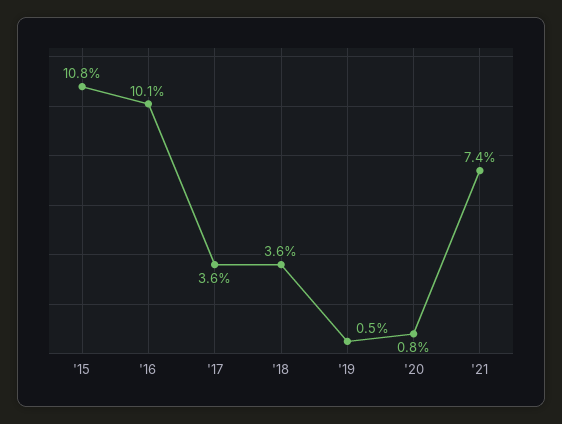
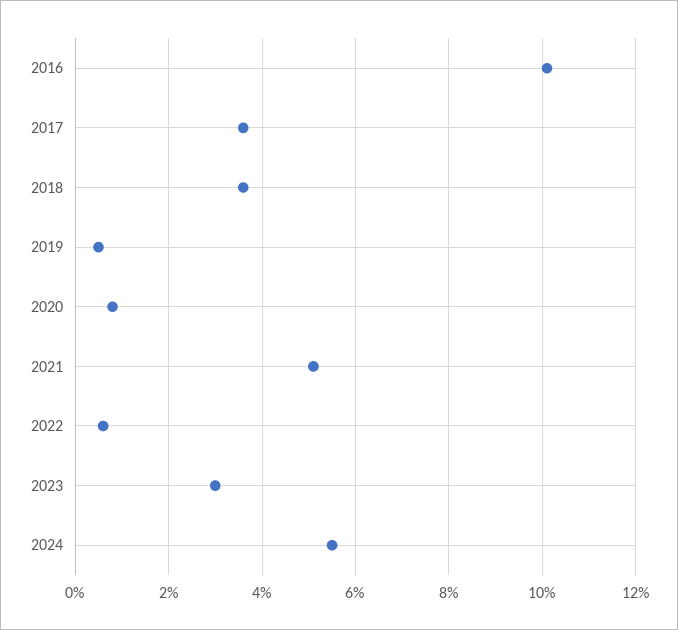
'15: 10.8 -> none
'21: 7.4 -> 5
2022: none -> 0.5
2023: none -> 3
2024: none -> 5.5

